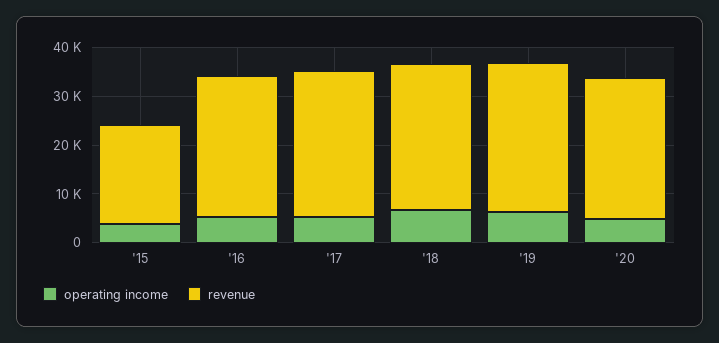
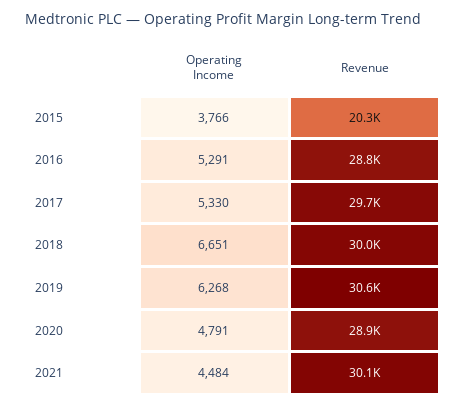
operating income, 2021: none -> 4484
revenue, 2021: none -> 30100

